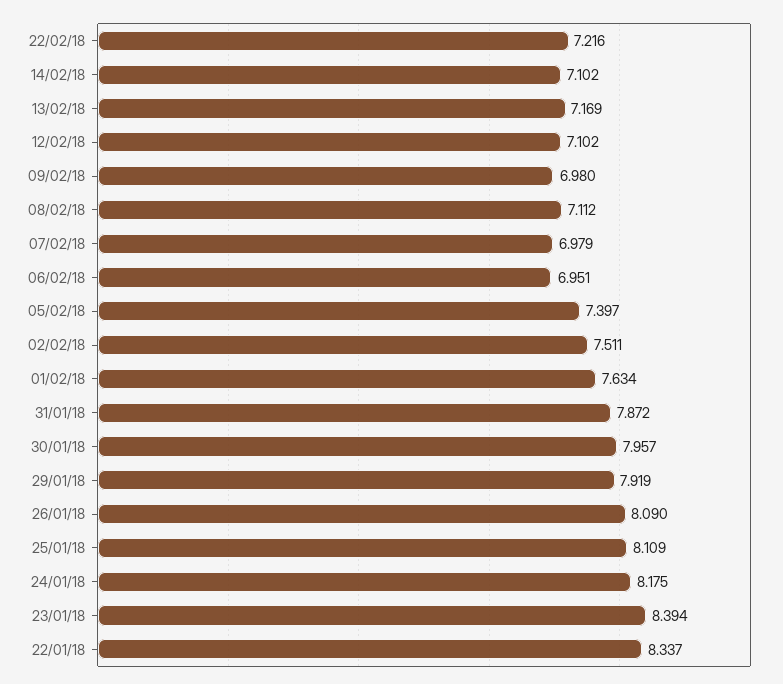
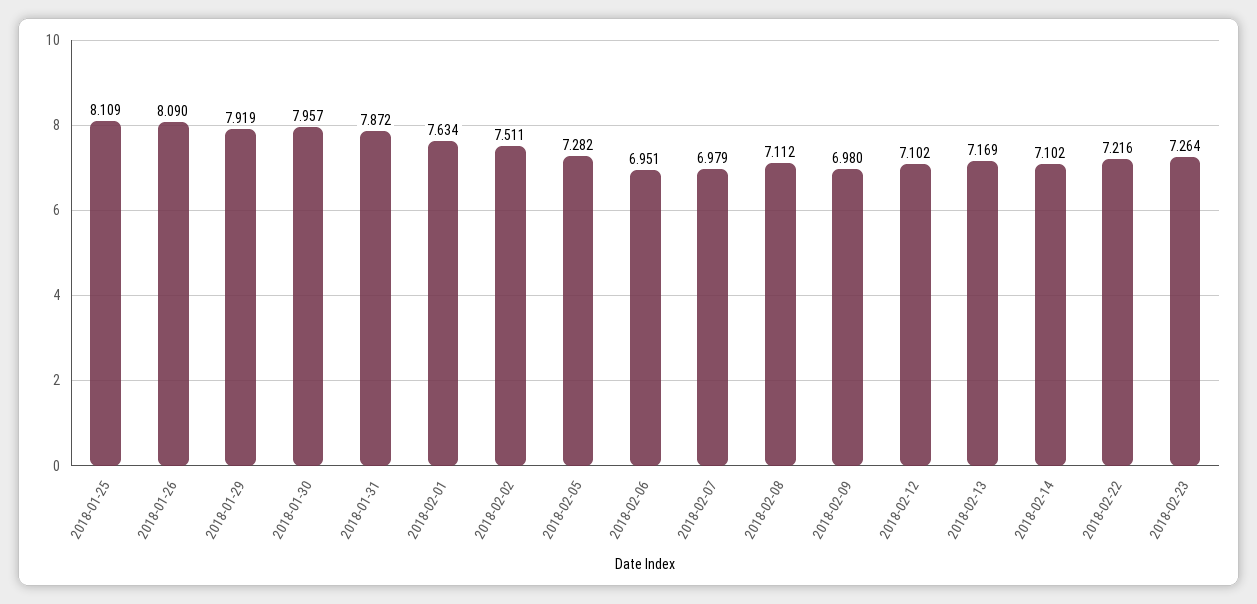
05/02/18: 7.397 -> 7.282
24/01/18: 8.175 -> none
23/01/18: 8.394 -> none
22/01/18: 8.337 -> none
2018-02-23: none -> 7.264

